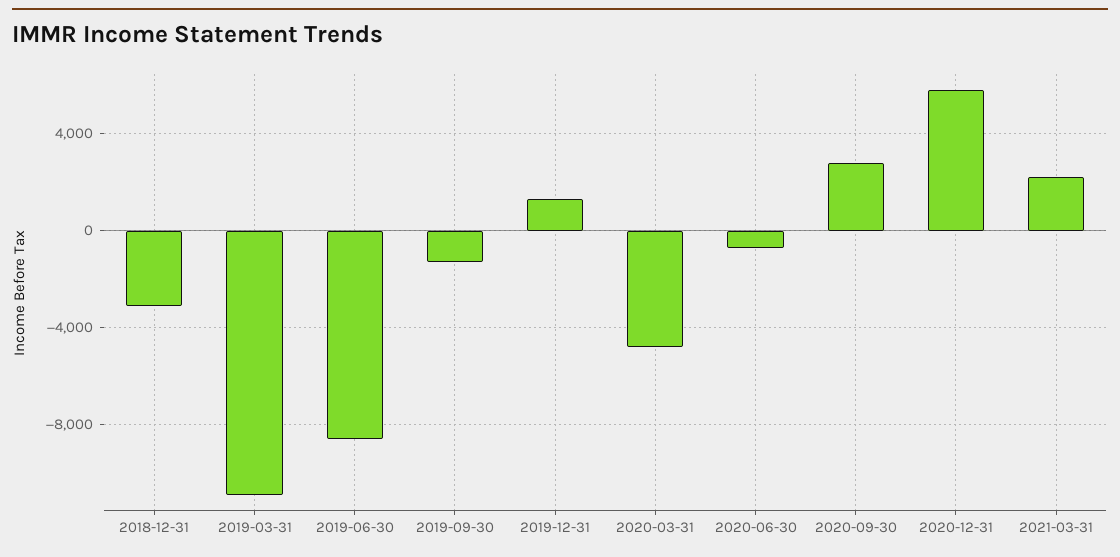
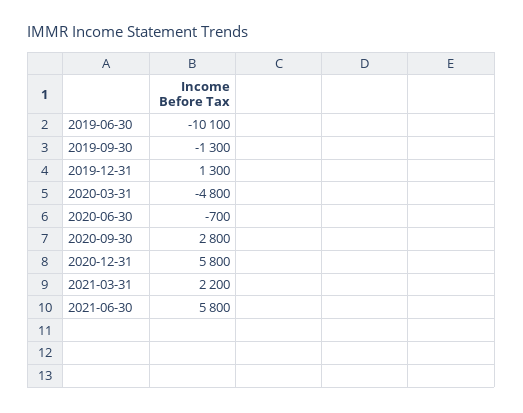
2018-12-31: -3000 -> none
2019-03-31: -11000 -> none
2019-06-30: -8500 -> -10100
2021-06-30: none -> 5800

